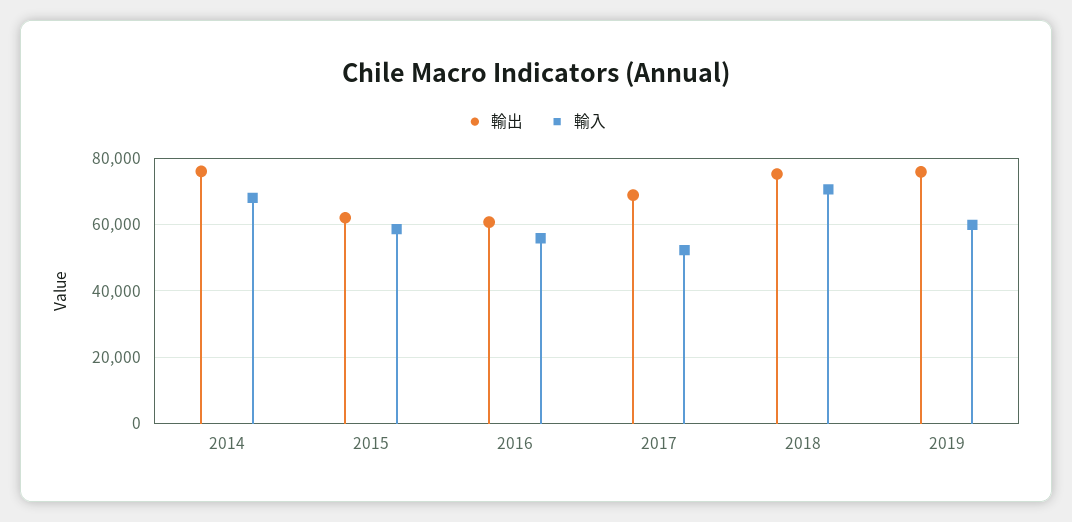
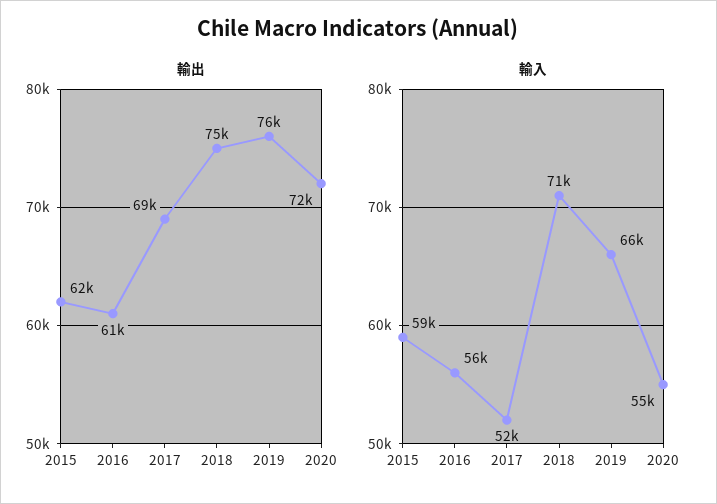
輸出, 2014: 76000 -> none
輸入, 2014: 68000 -> none
輸入, 2019: 60000 -> 66000
輸出, 2020: none -> 72000
輸入, 2020: none -> 55000

